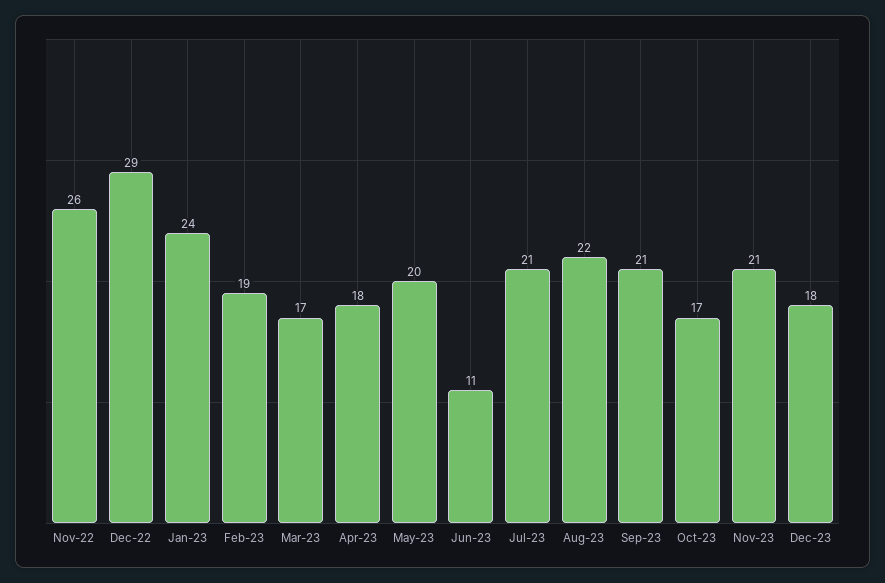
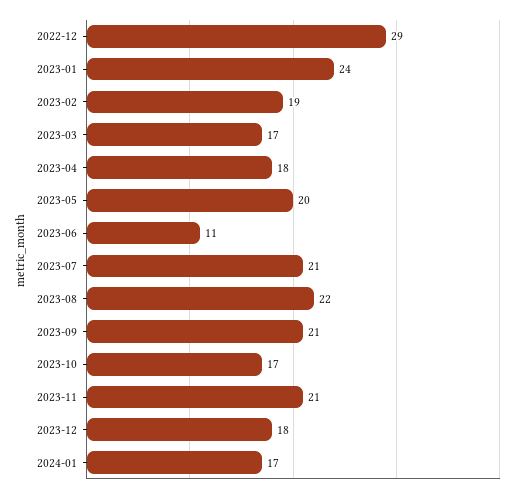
Nov-22: 26 -> none
2024-01: none -> 17

